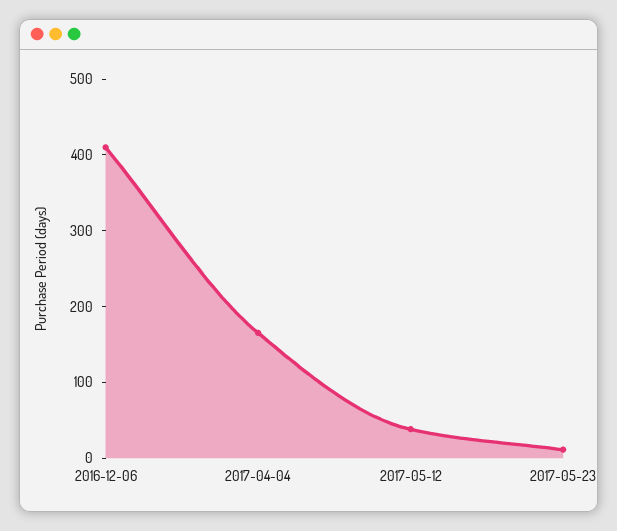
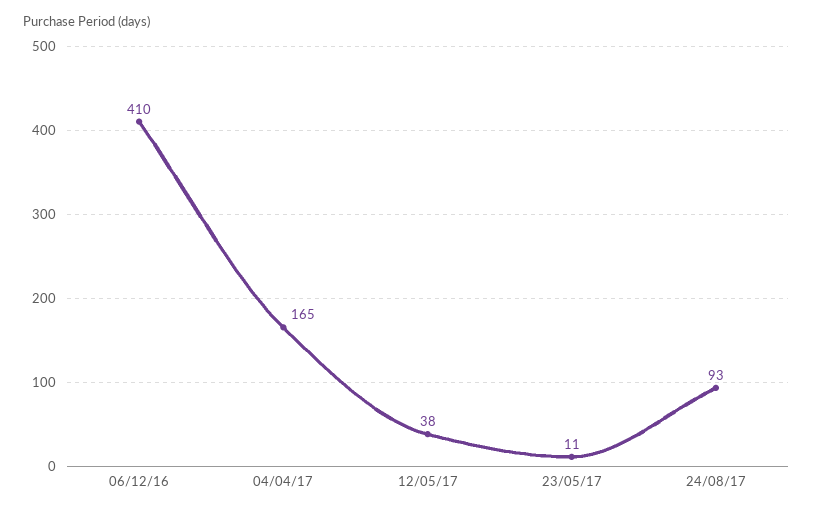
24/08/17: none -> 93

